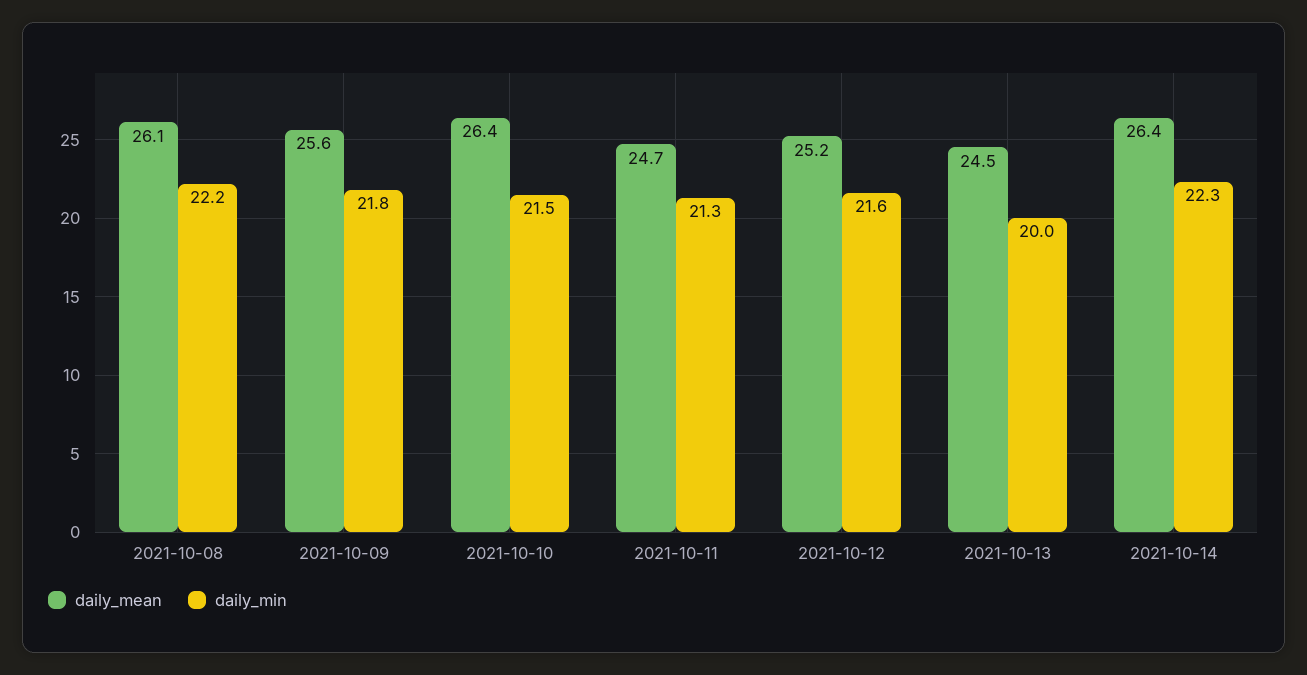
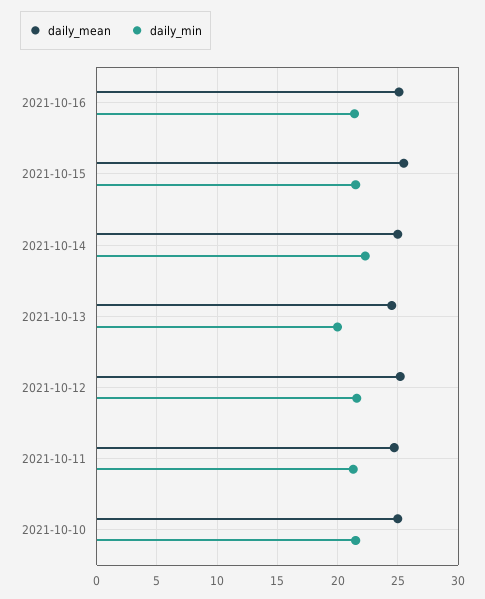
daily_mean, 2021-10-08: 26.1 -> none
daily_min, 2021-10-08: 22.2 -> none
daily_mean, 2021-10-09: 25.6 -> none
daily_min, 2021-10-09: 21.8 -> none
daily_mean, 2021-10-10: 26.4 -> 25
daily_mean, 2021-10-14: 26.4 -> 25
daily_mean, 2021-10-16: none -> 25
daily_min, 2021-10-16: none -> 21.5
daily_mean, 2021-10-15: none -> 25.5
daily_min, 2021-10-15: none -> 21.5

